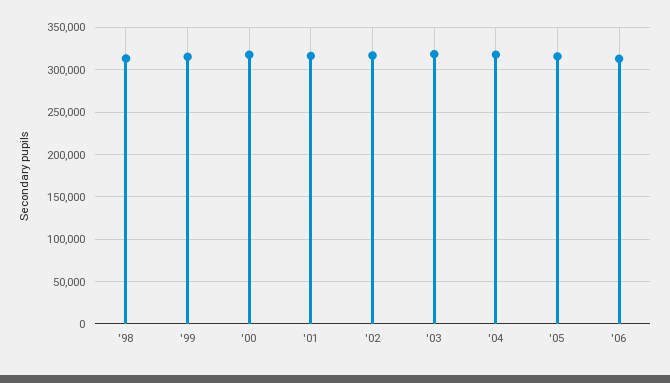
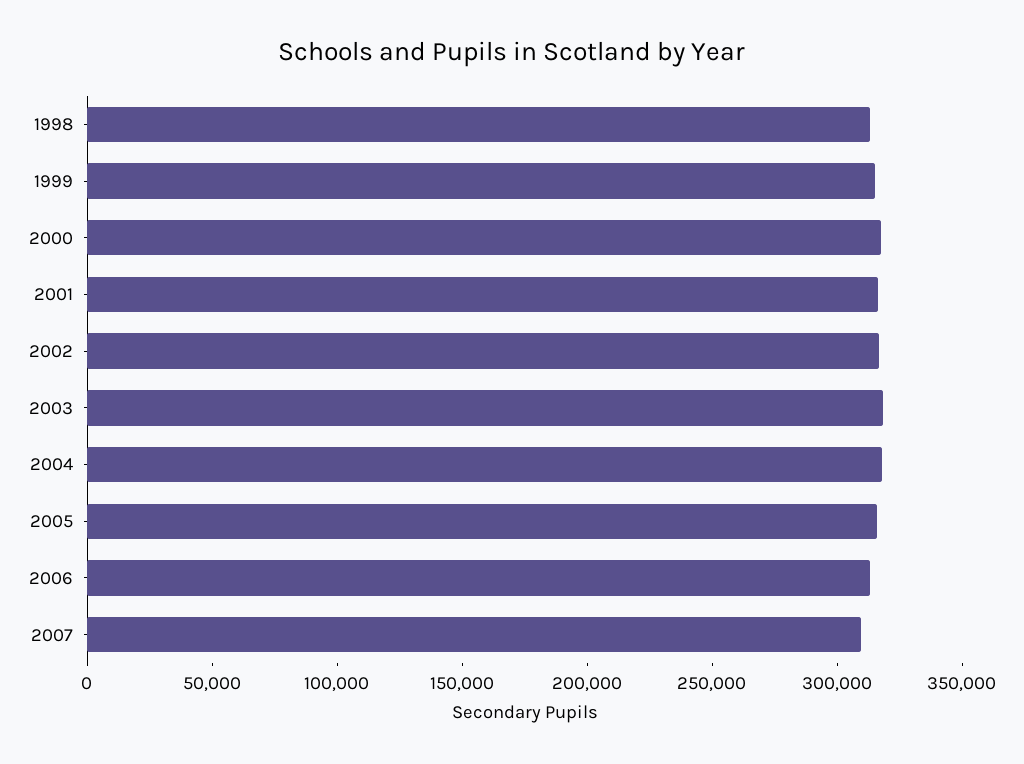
2007: none -> 310000

